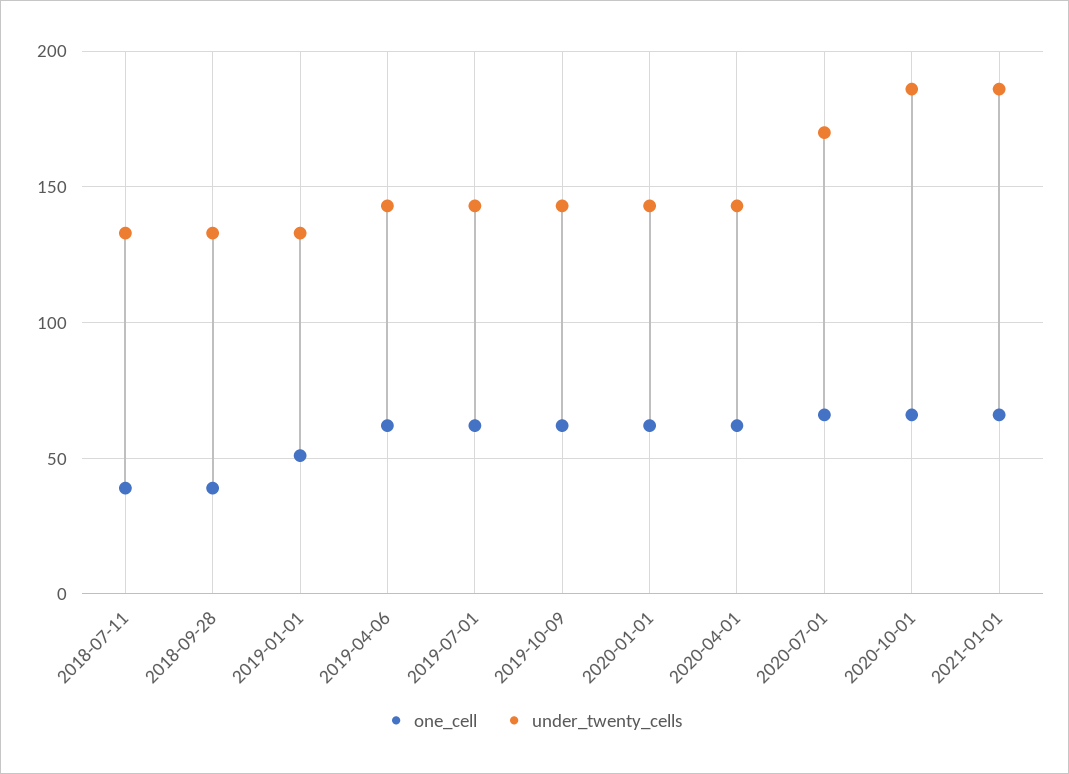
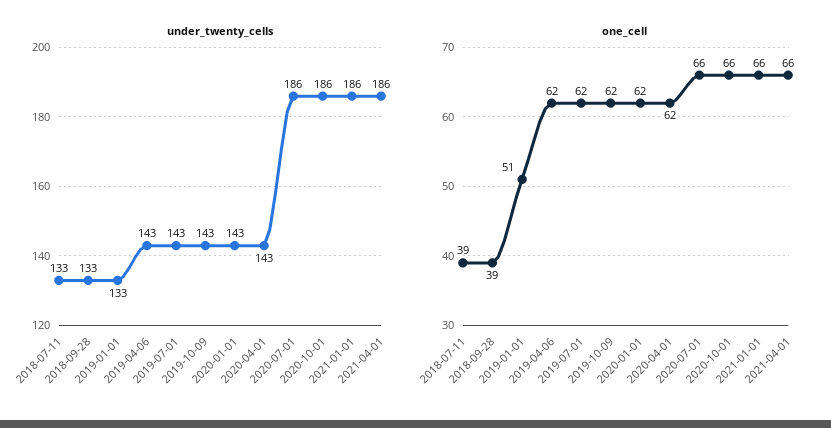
under_twenty_cells, 2020-07-01: 170 -> 186
under_twenty_cells, 2021-04-01: none -> 186
one_cell, 2021-04-01: none -> 66

